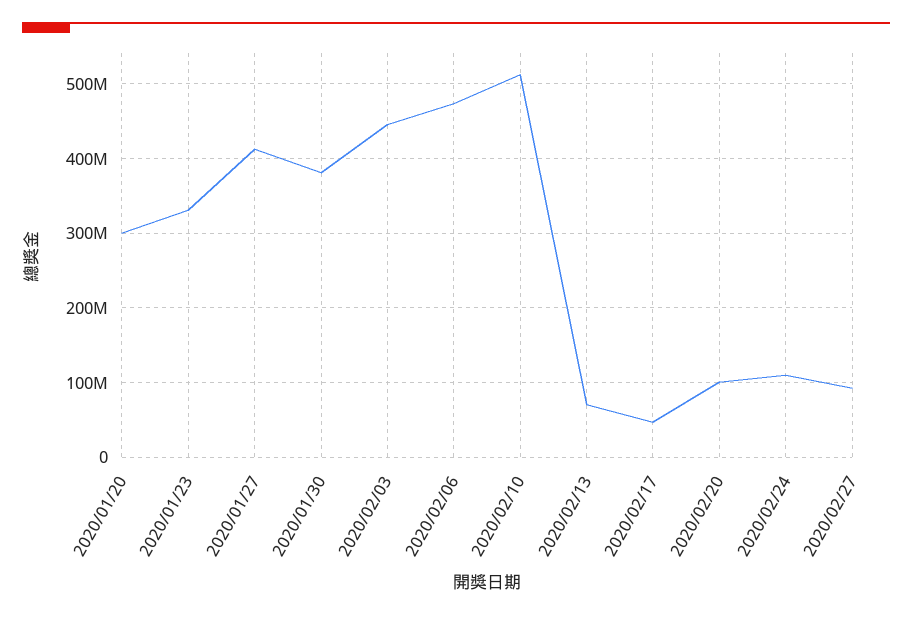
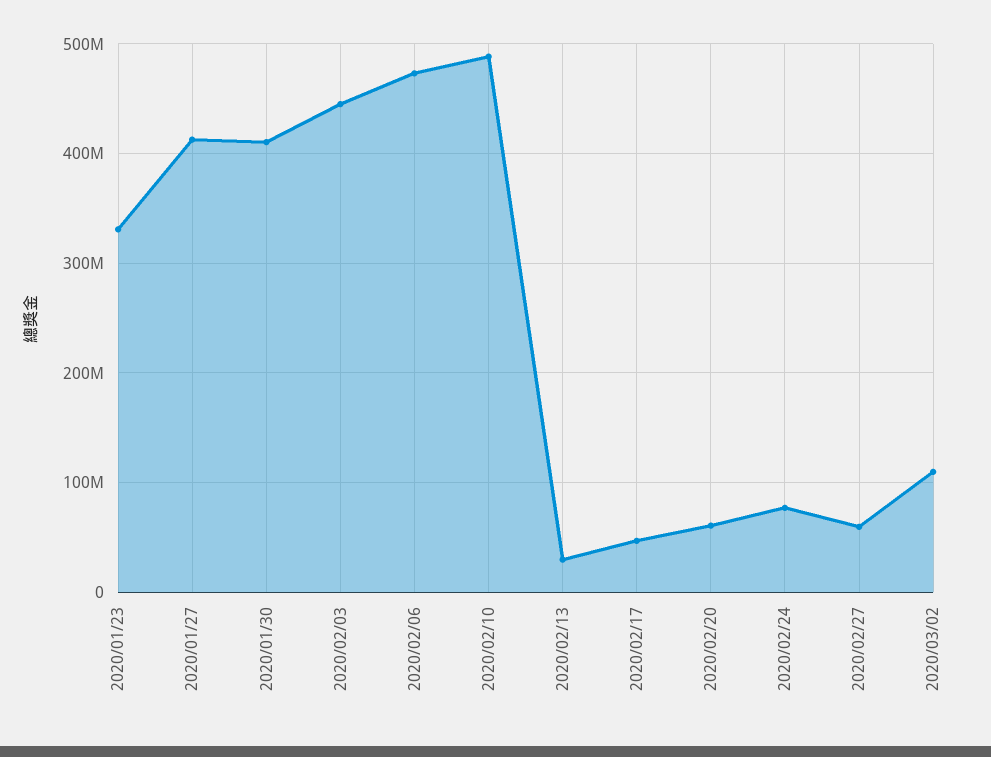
2020/01/20: 300000000 -> none
2020/01/30: 380000000 -> 410000000
2020/02/10: 510000000 -> 490000000
2020/02/13: 70000000 -> 30000000
2020/02/20: 100000000 -> 60000000
2020/02/24: 110000000 -> 80000000
2020/02/27: 90000000 -> 60000000
2020/03/02: none -> 110000000

